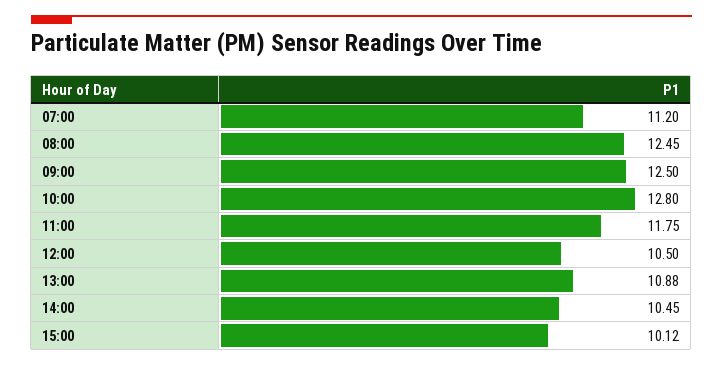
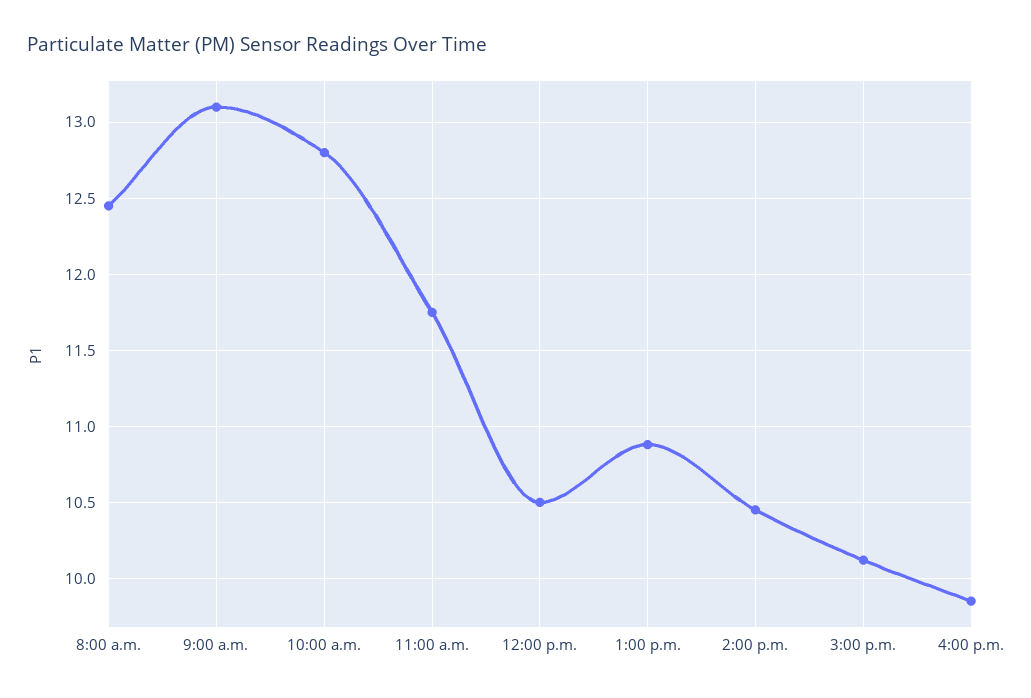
07:00: 11.2 -> none
09:00: 12.5 -> 13.1
4:00 p.m.: none -> 9.85

